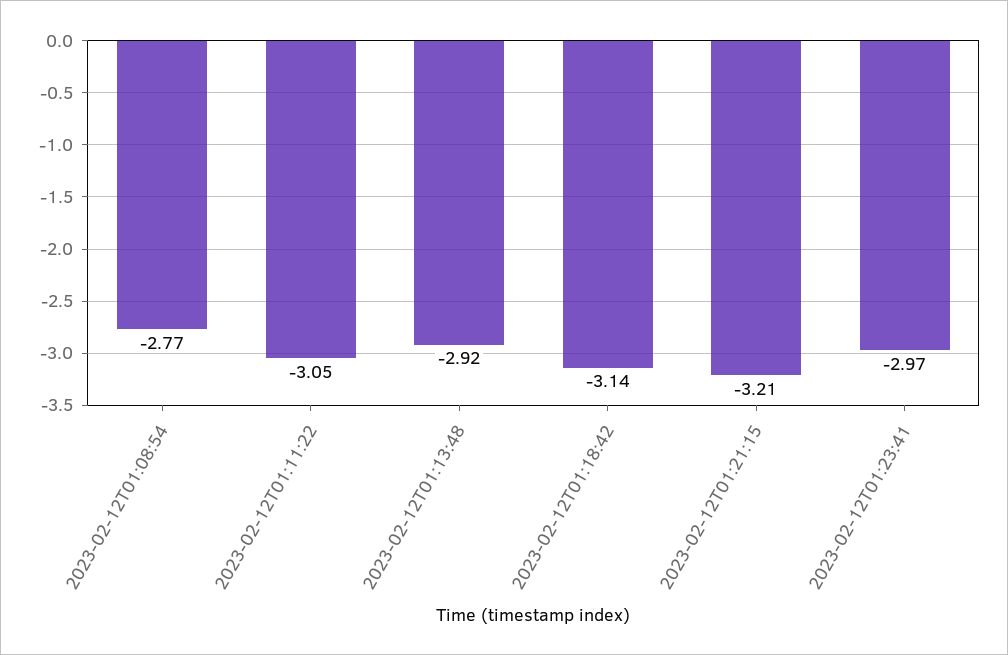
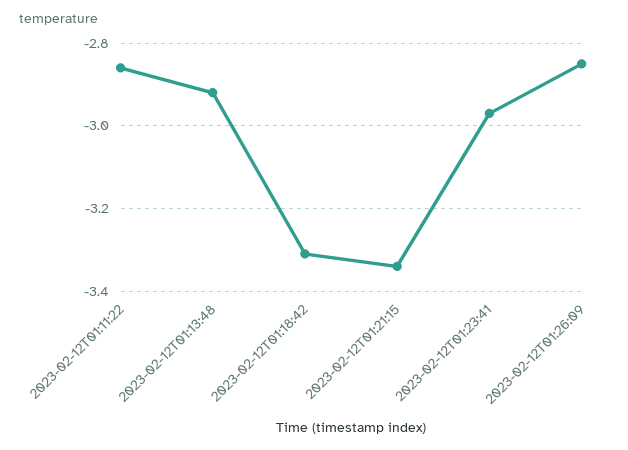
2023-02-12T01:08:54: -2.77 -> none
2023-02-12T01:11:22: -3.05 -> -2.85
2023-02-12T01:18:42: -3.14 -> -3.3
2023-02-12T01:21:15: -3.21 -> -3.35
2023-02-12T01:26:09: none -> -2.85

